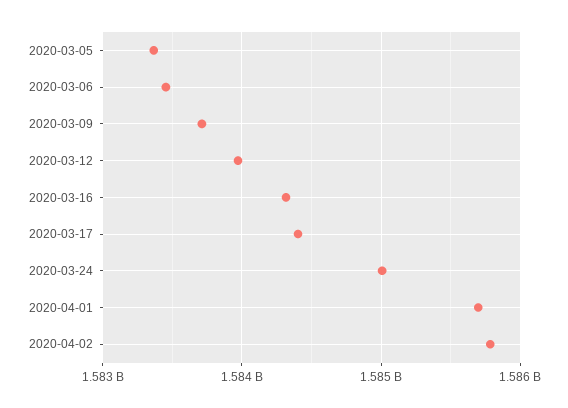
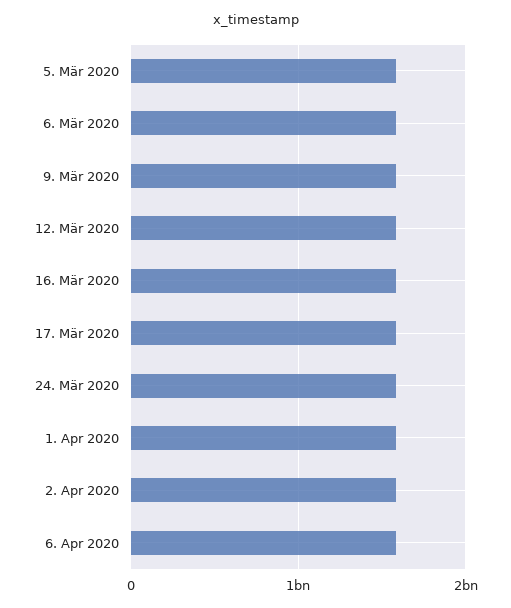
6. Apr 2020: none -> 1600000000

